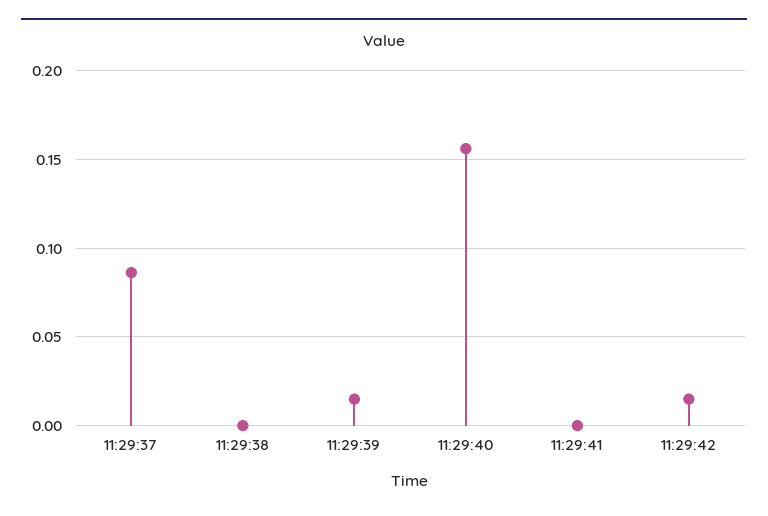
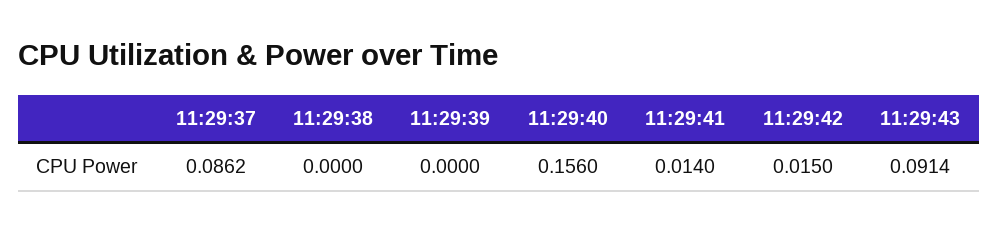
11:29:39: 0.015 -> 0
11:29:41: 0 -> 0.014
11:29:43: none -> 0.0914

